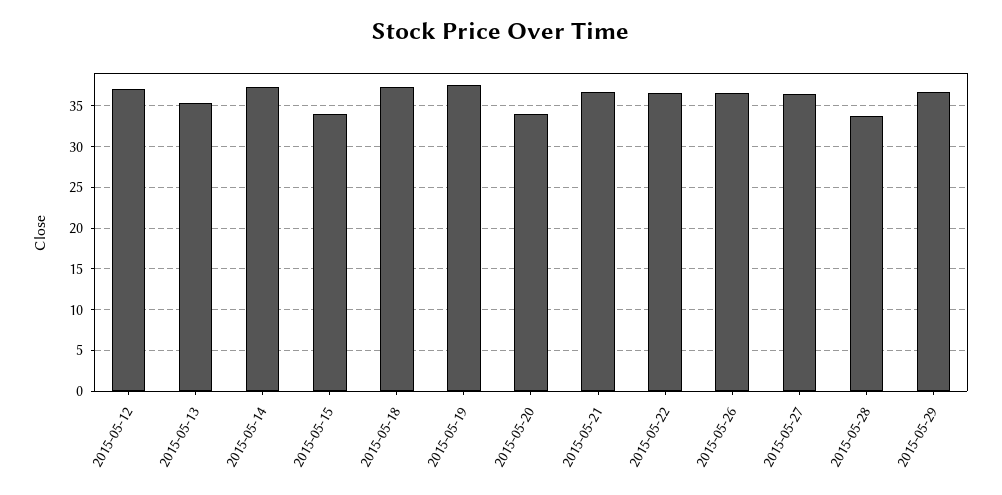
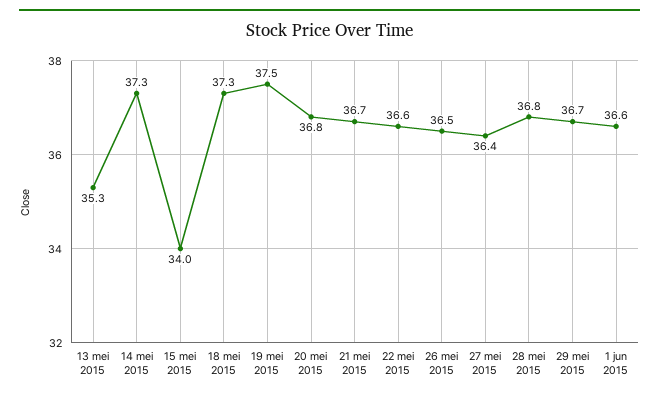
2015-05-12: 37 -> none
2015-05-20: 34 -> 36.8
2015-05-28: 34 -> 36.8
1 jun 2015: none -> 36.6

